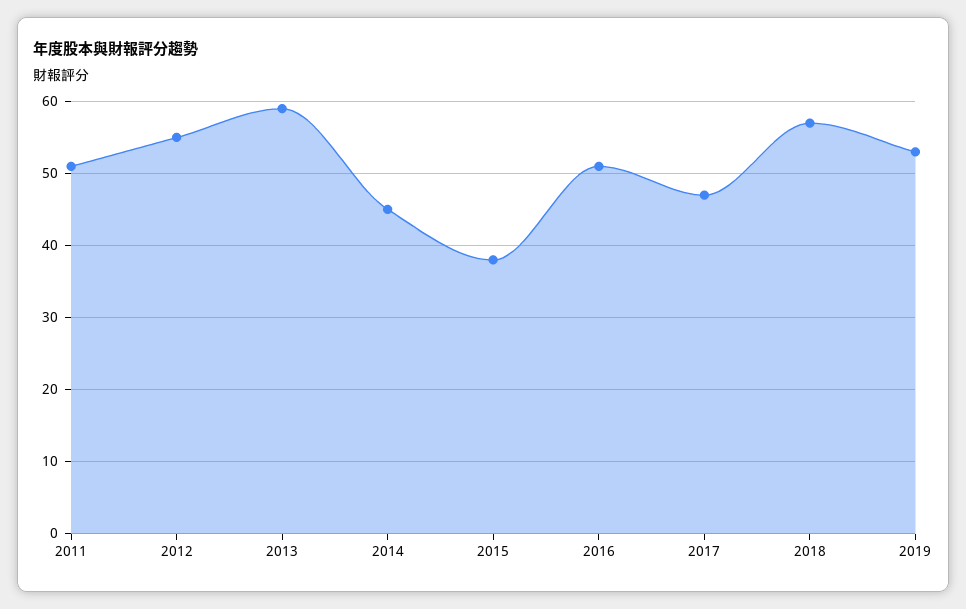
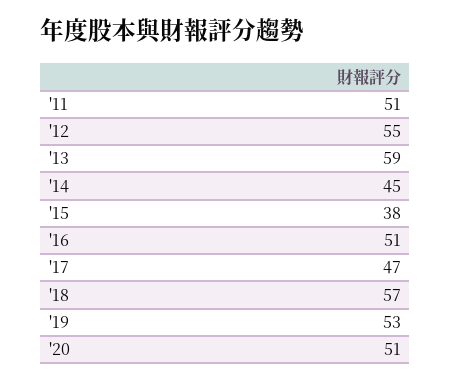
'20: none -> 51

